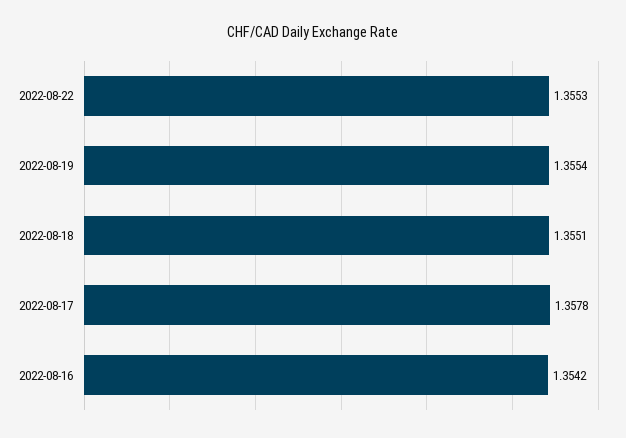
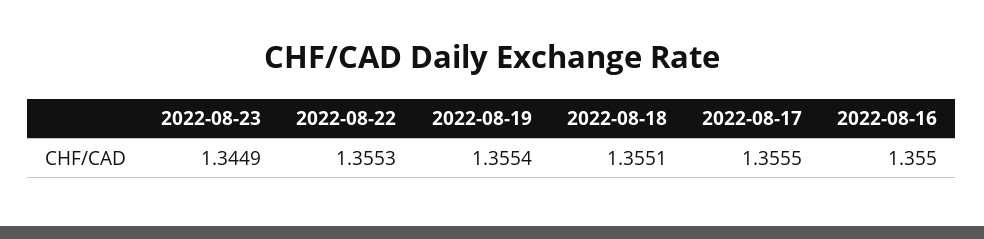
2022-08-17: 1.3578 -> 1.3555
2022-08-16: 1.3542 -> 1.355
2022-08-23: none -> 1.3449

